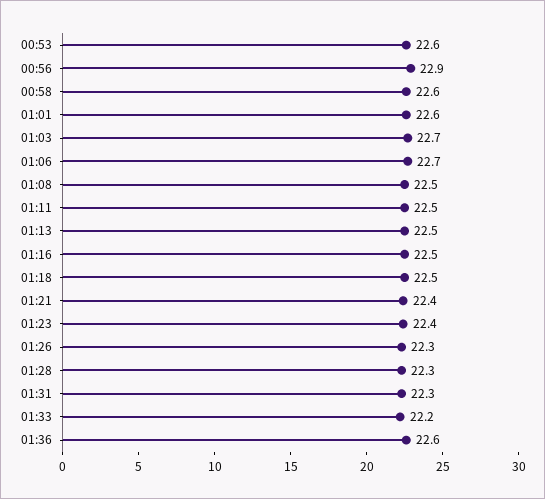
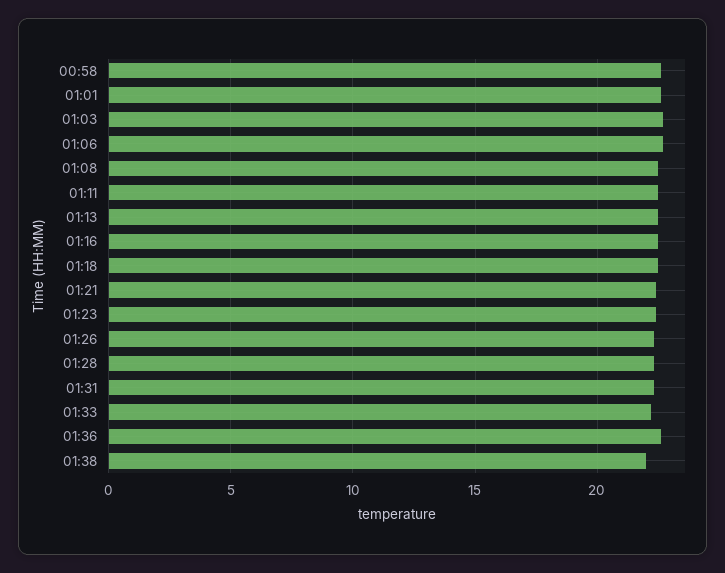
00:53: 22.6 -> none
00:56: 22.9 -> none
01:38: none -> 22

